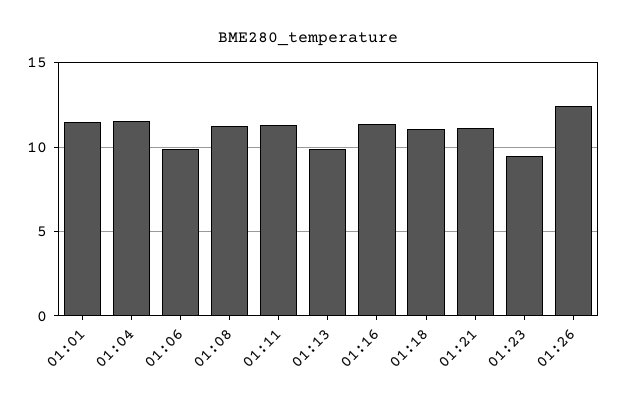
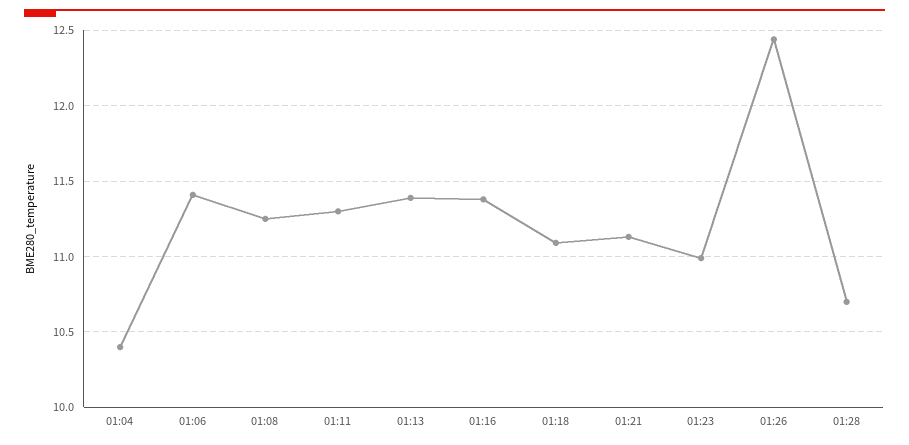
01:01: 11.5 -> none
01:04: 11.5 -> 10.4
01:06: 10 -> 11.4
01:13: 10 -> 11.4
01:23: 9.5 -> 11
01:28: none -> 10.7

